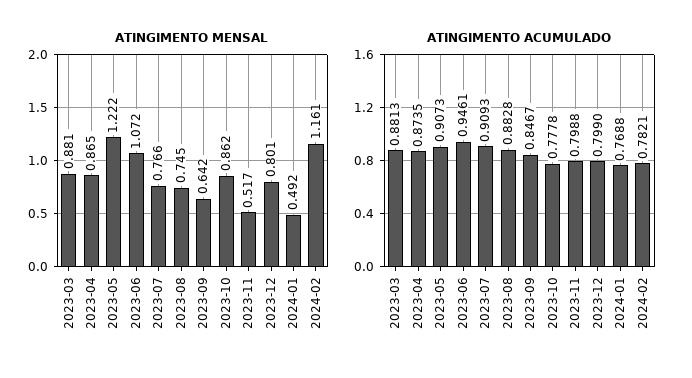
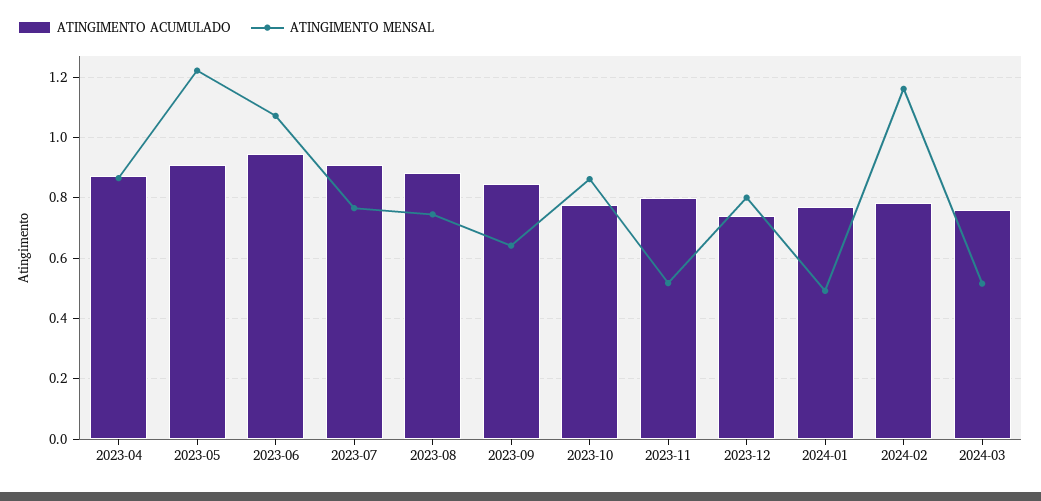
ATINGIMENTO MENSAL, 2023-03: 0.881 -> none
ATINGIMENTO ACUMULADO, 2023-03: 0.8813 -> none
ATINGIMENTO ACUMULADO, 2023-12: 0.799 -> 0.74
ATINGIMENTO ACUMULADO, 2024-03: none -> 0.76
ATINGIMENTO MENSAL, 2024-03: none -> 0.52

